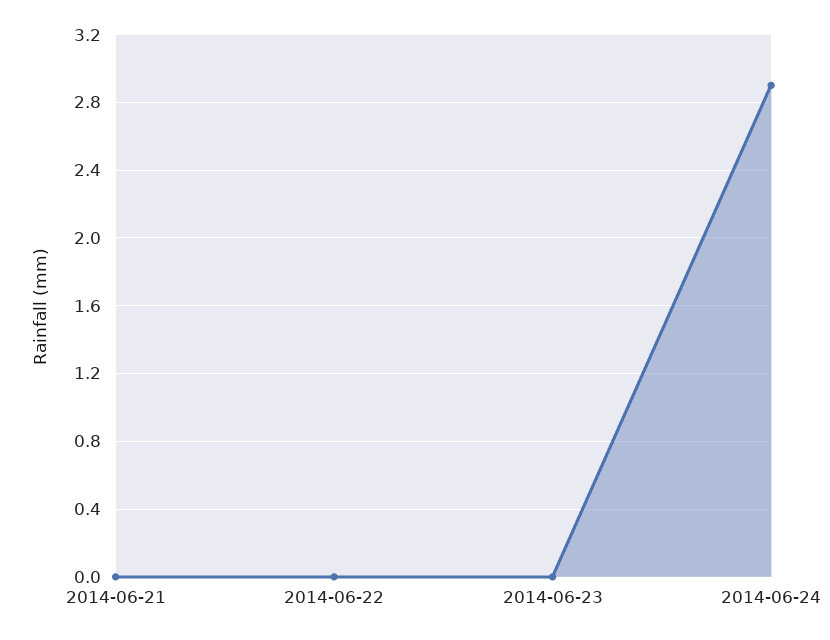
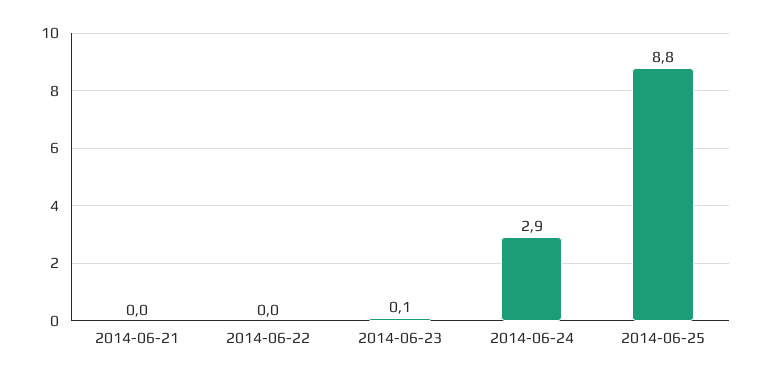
2014-06-23: 0 -> 0.1
2014-06-25: none -> 8.8

